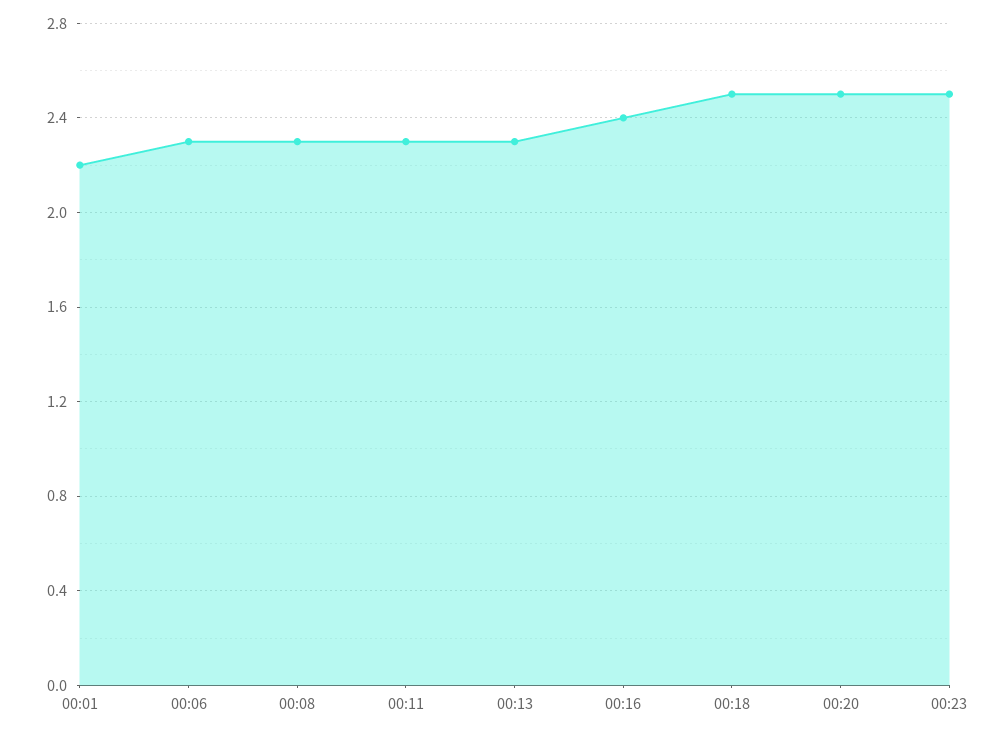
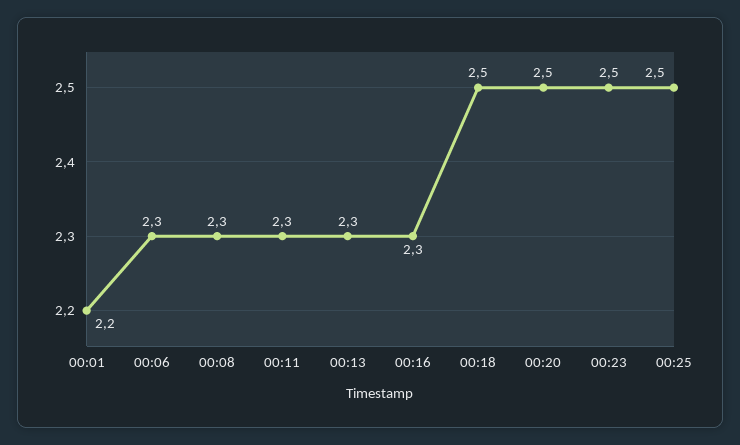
00:16: 2.4 -> 2.3
00:25: none -> 2.5

